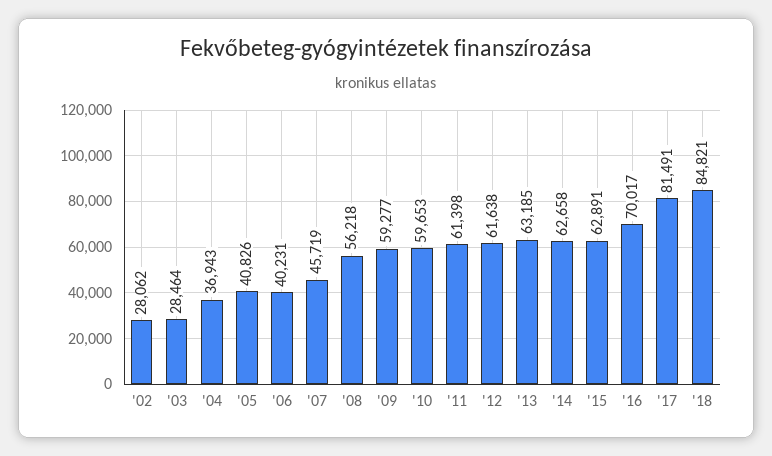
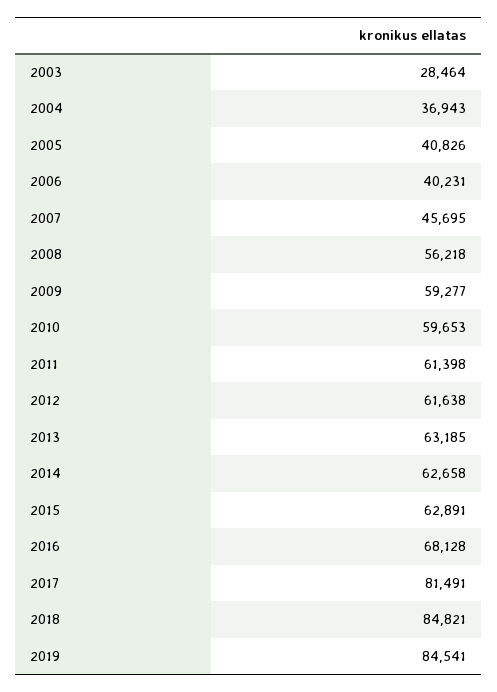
'02: 28062 -> none
'07: 45719 -> 45695
'16: 70017 -> 68128
2019: none -> 84541

